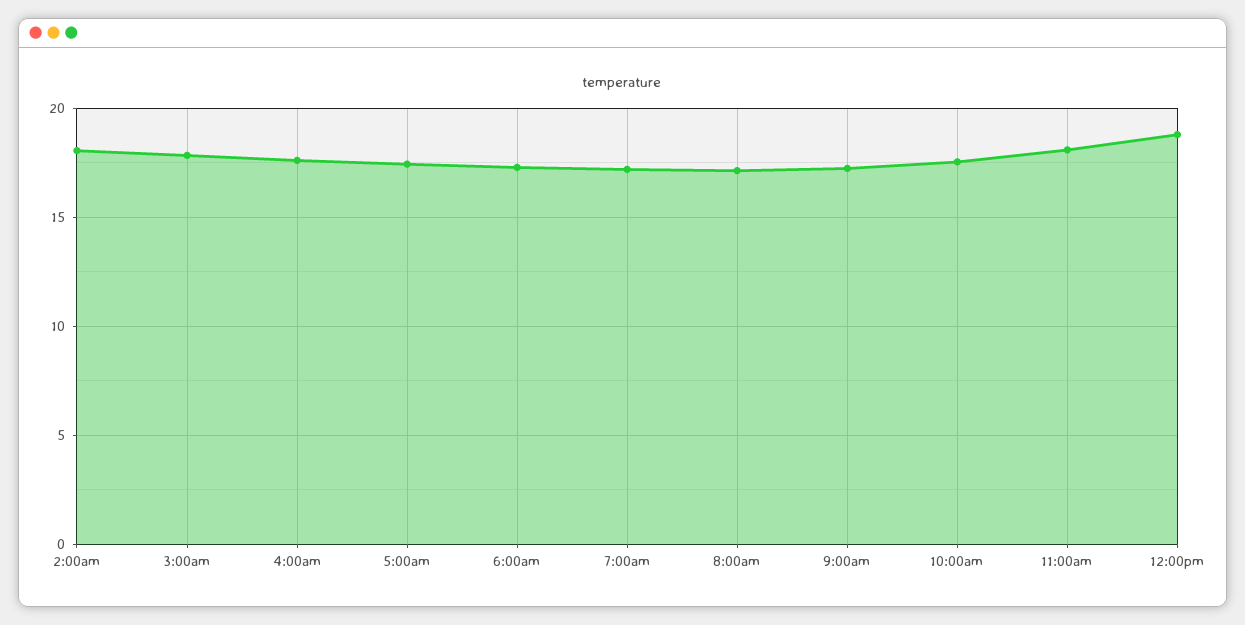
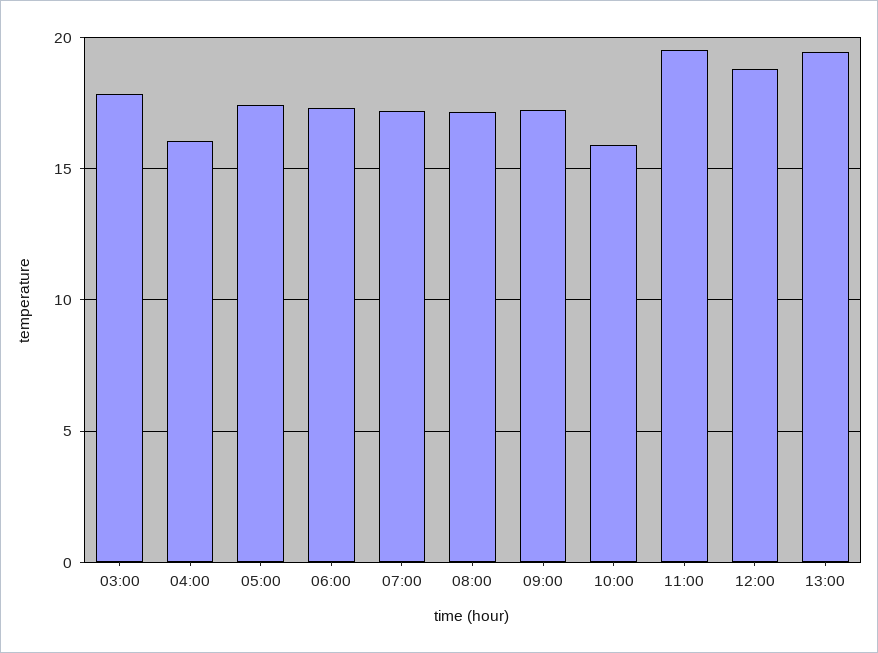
2:00am: 18 -> none
4:00am: 17.5 -> 16
10:00am: 17.5 -> 16
11:00am: 18 -> 19.5
13:00: none -> 19.5

